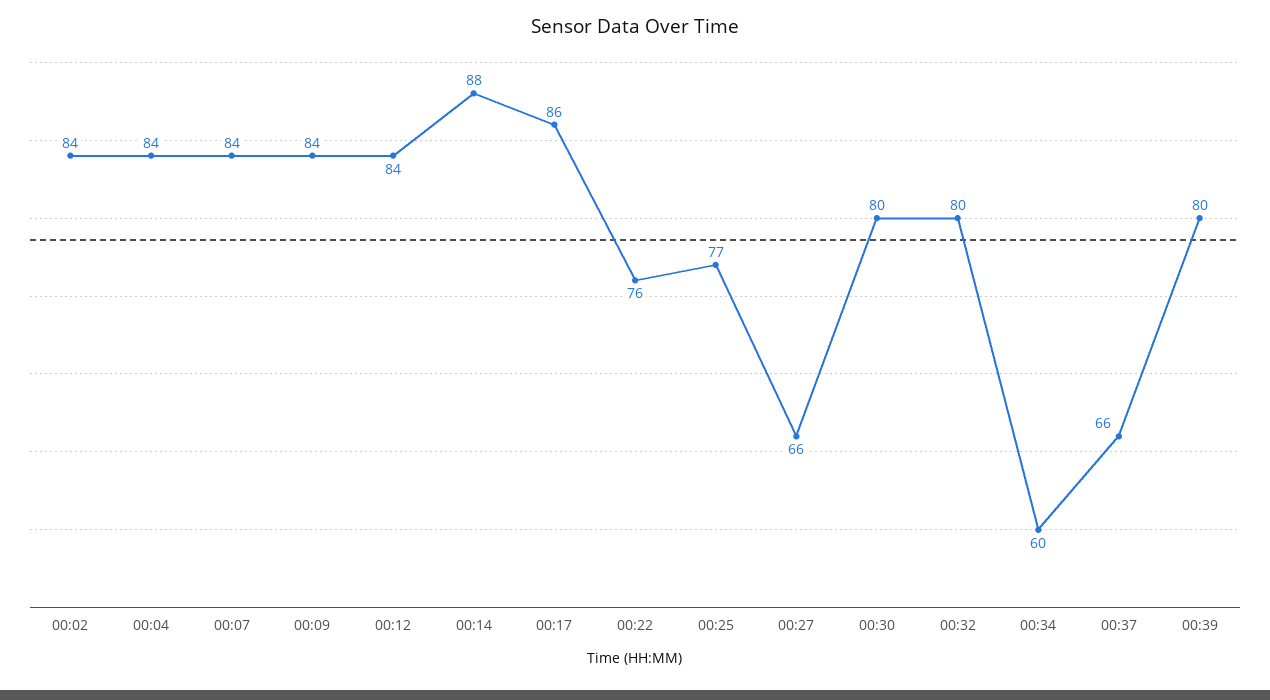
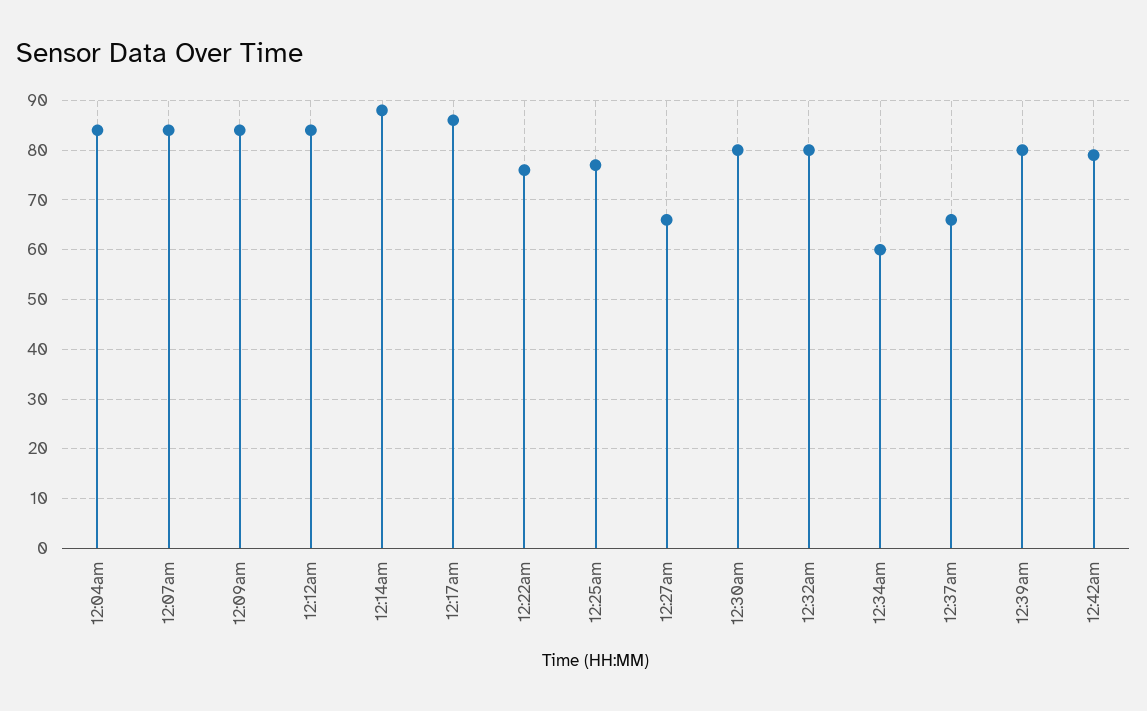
00:02: 84 -> none
12:42am: none -> 80

